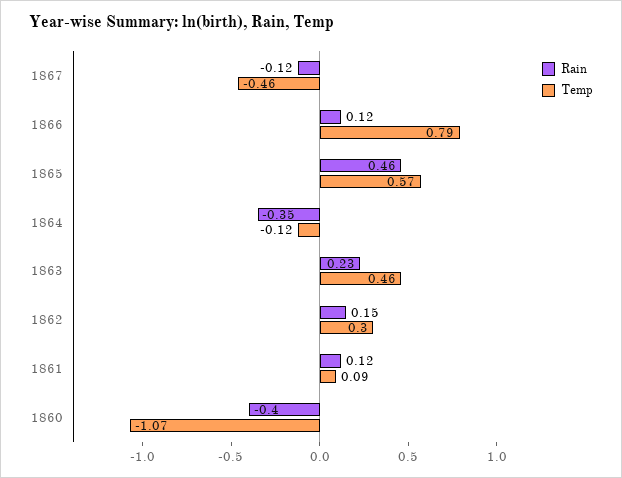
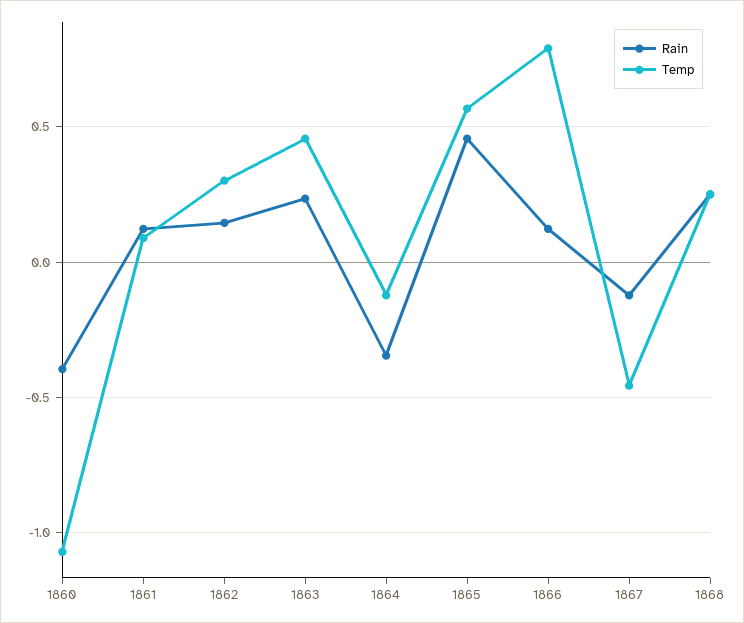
Rain, 1868: none -> 0.25
Temp, 1868: none -> 0.25

